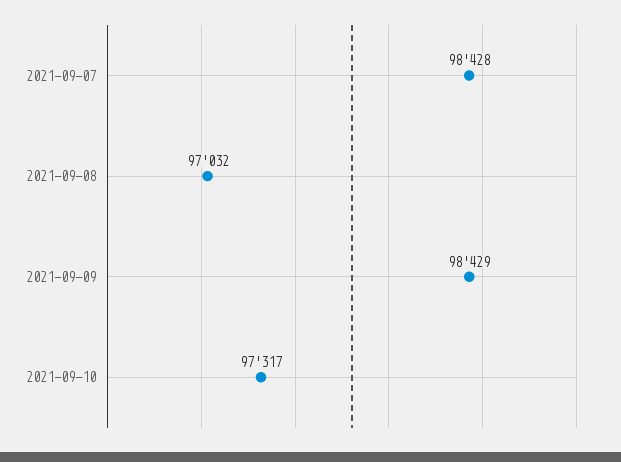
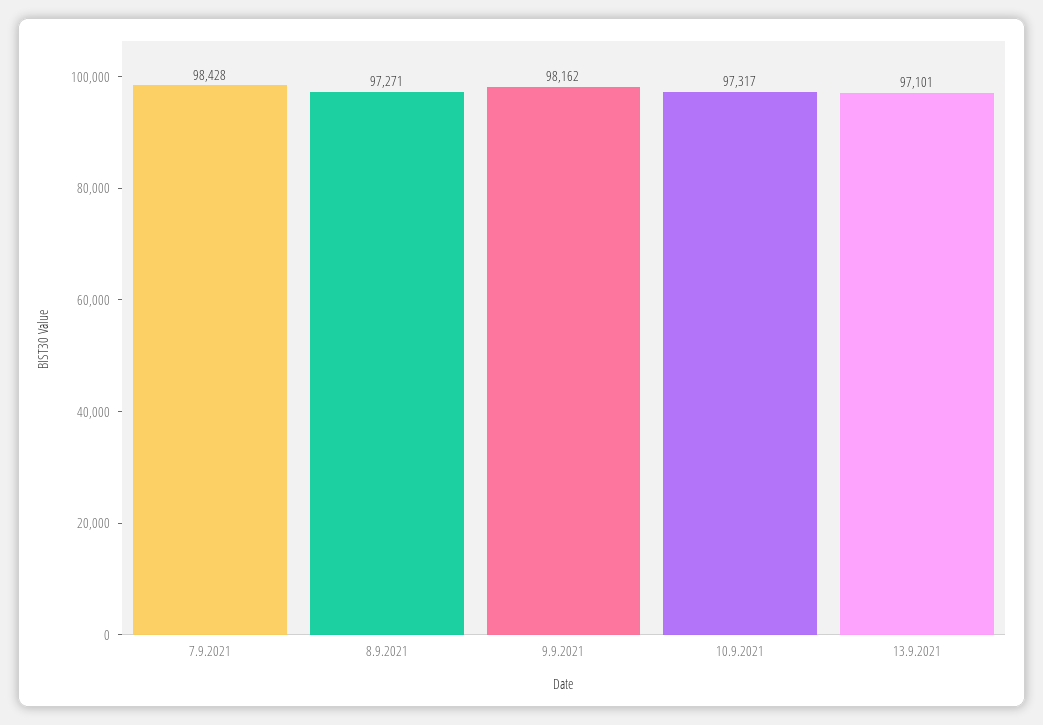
2021-09-08: 97032 -> 97271
2021-09-09: 98429 -> 98162
13.9.2021: none -> 97101

